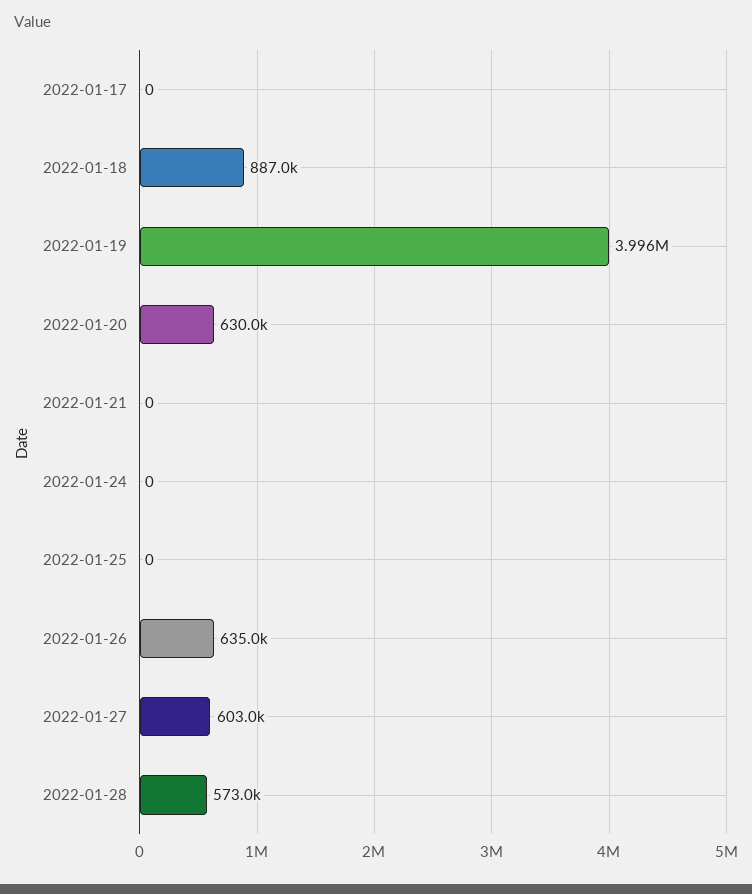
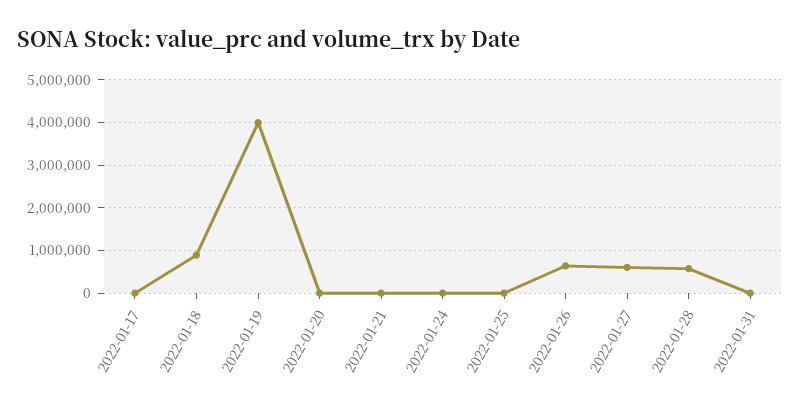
2022-01-20: 630000 -> 0
2022-01-31: none -> 0

